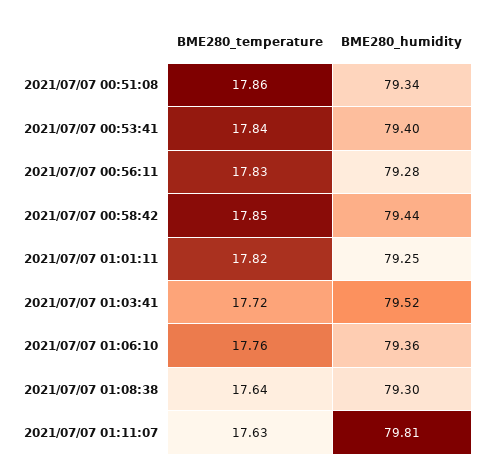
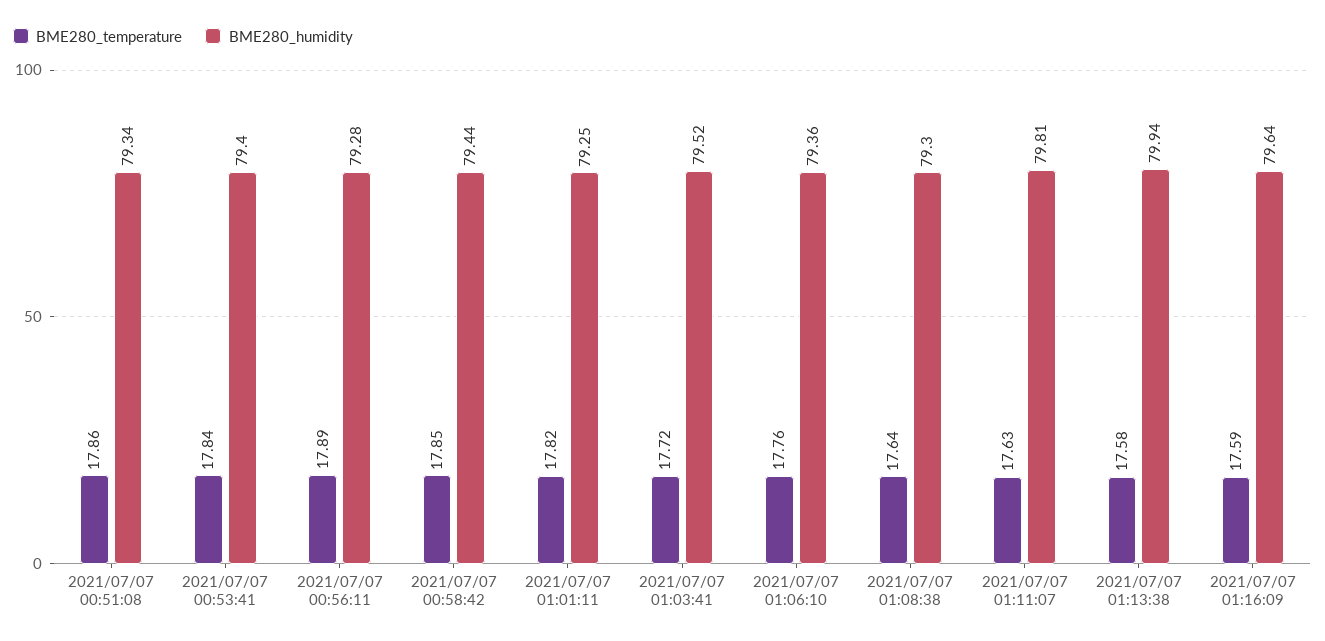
BME280_temperature, 2021/07/07 00:56:11: 17.83 -> 17.89
BME280_temperature, 2021/07/07 01:13:38: none -> 17.58
BME280_humidity, 2021/07/07 01:13:38: none -> 79.94
BME280_temperature, 2021/07/07 01:16:09: none -> 17.59
BME280_humidity, 2021/07/07 01:16:09: none -> 79.64

